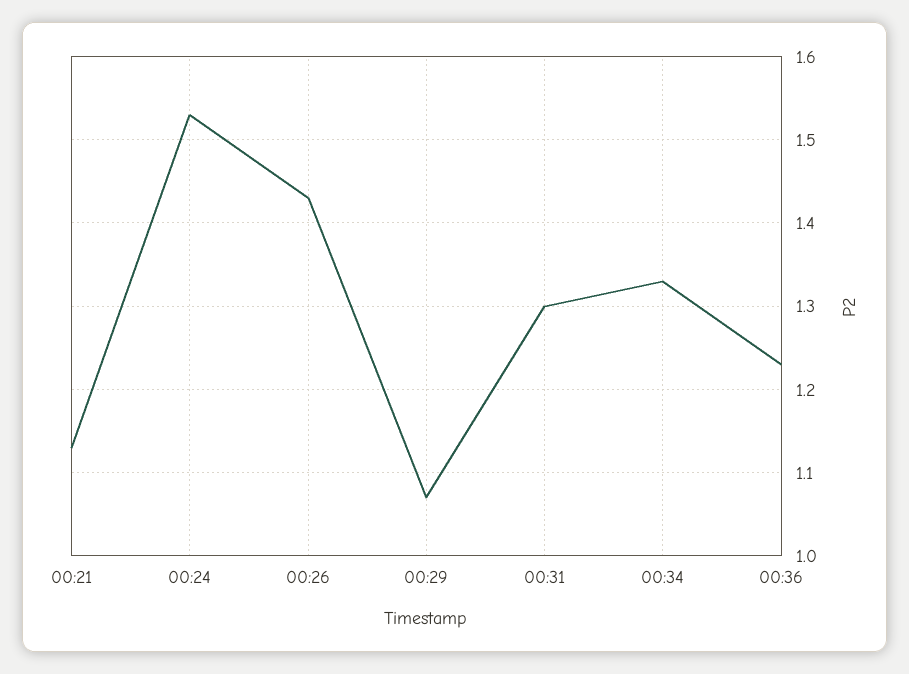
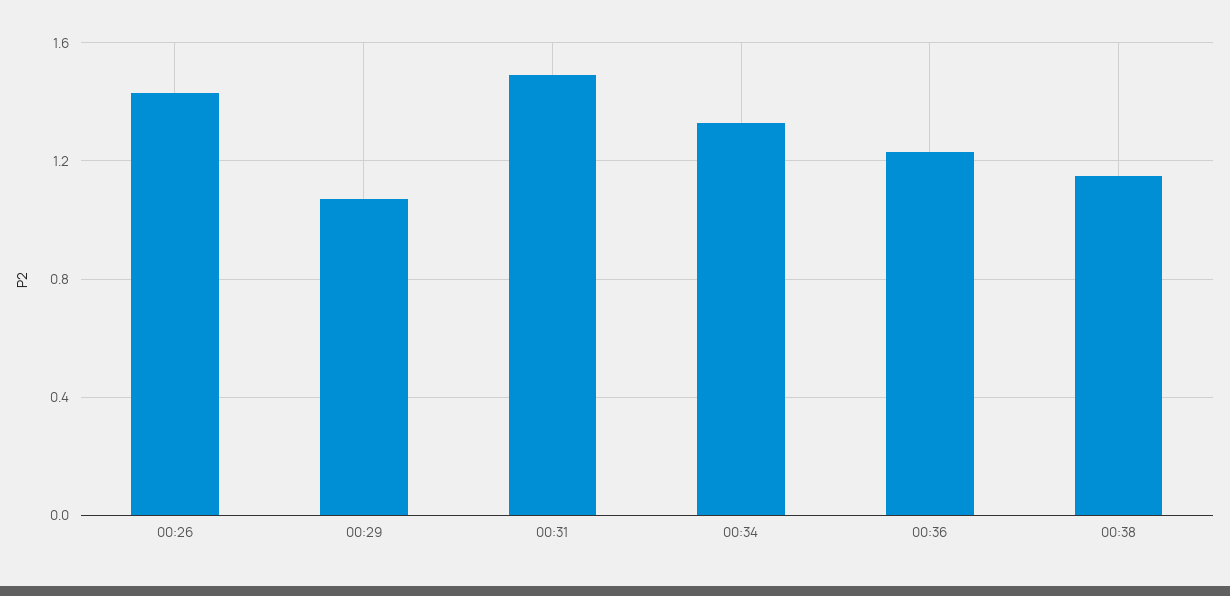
00:21: 1.13 -> none
00:24: 1.53 -> none
00:31: 1.3 -> 1.5
00:38: none -> 1.15

